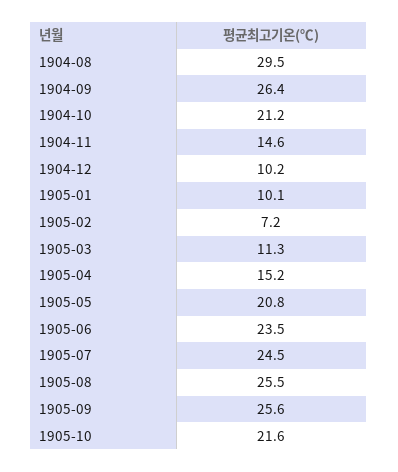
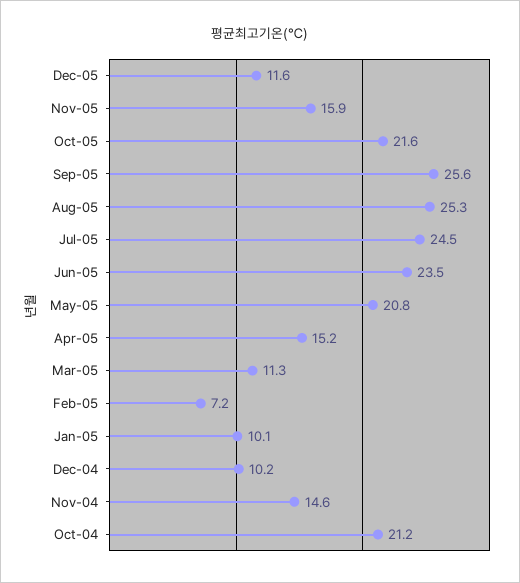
1904-08: 29.5 -> none
1904-09: 26.4 -> none
1905-08: 25.5 -> 25.3
Dec-05: none -> 11.6
Nov-05: none -> 15.9

